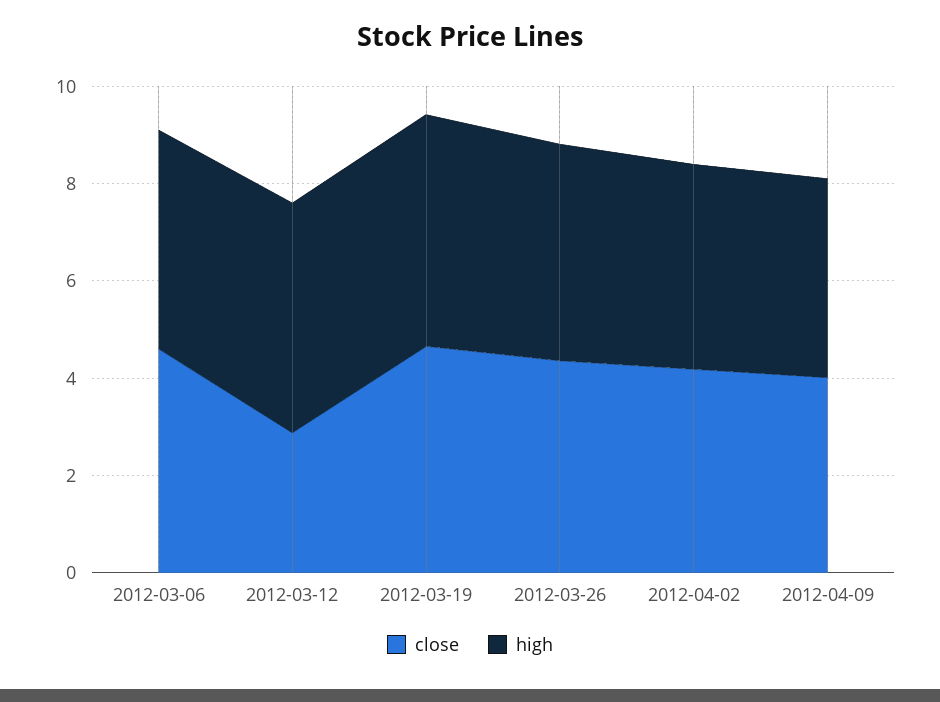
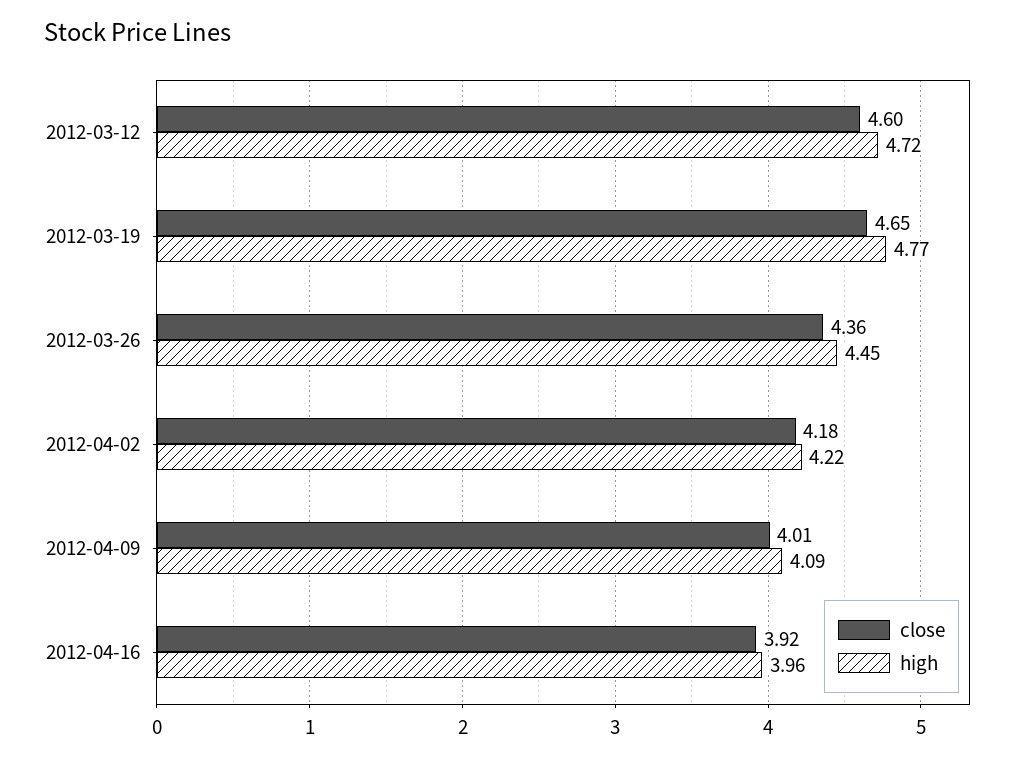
close, 2012-03-06: 4.5 -> none
high, 2012-03-06: 4.5 -> none
close, 2012-03-12: 3 -> 4.6
close, 2012-04-16: none -> 3.92
high, 2012-04-16: none -> 3.96

